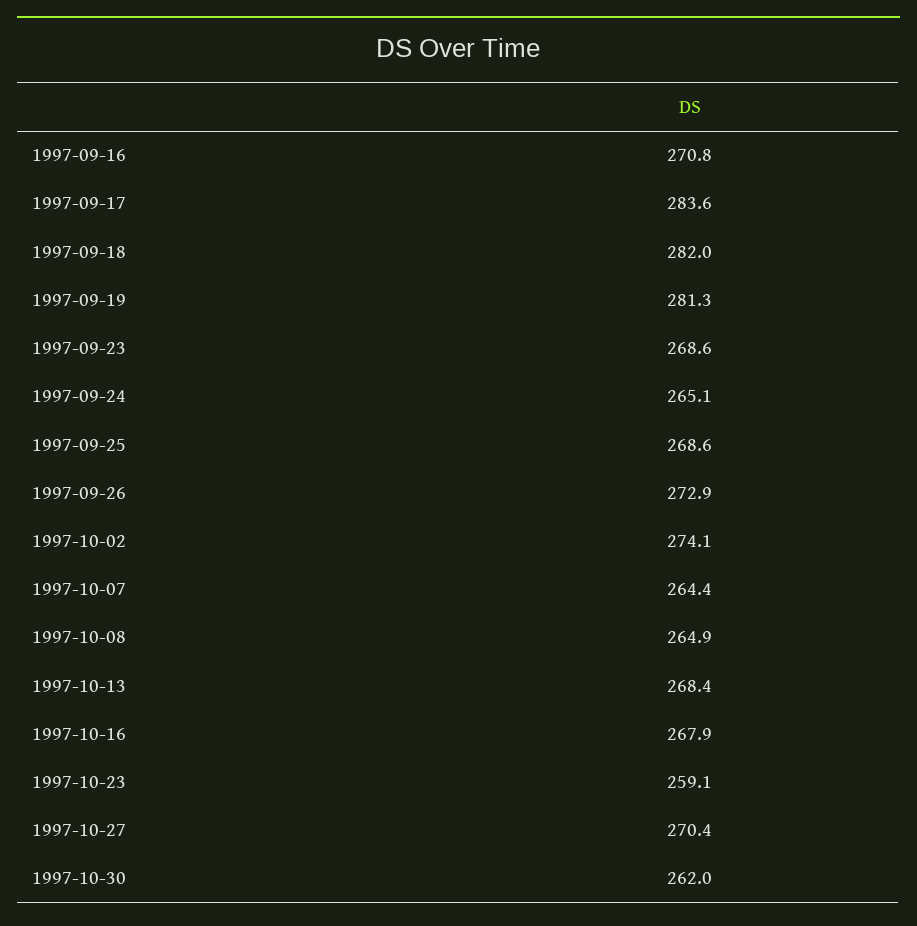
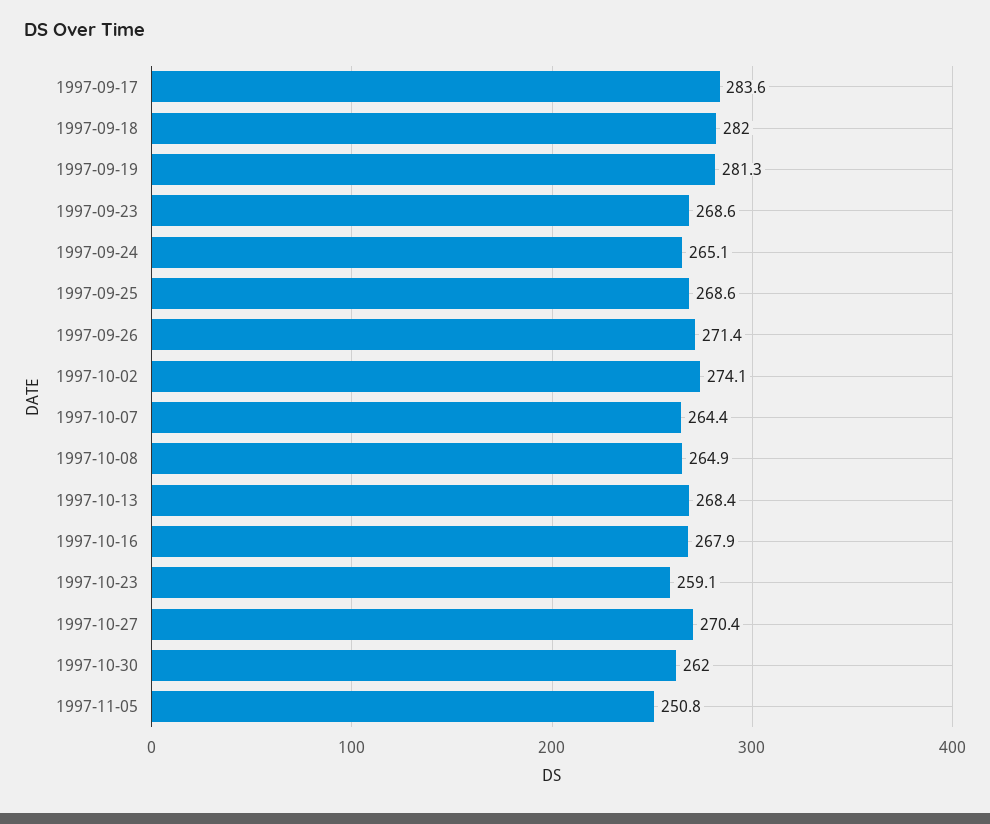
1997-09-16: 270.8 -> none
1997-09-26: 272.9 -> 271.4
1997-11-05: none -> 250.8

